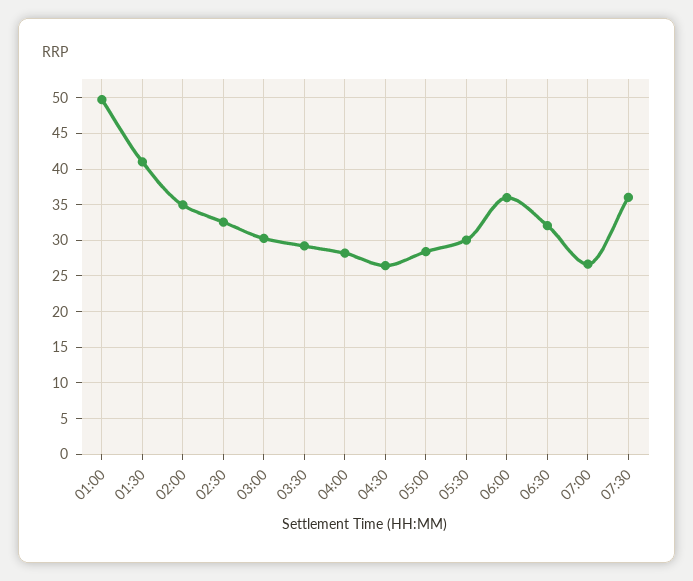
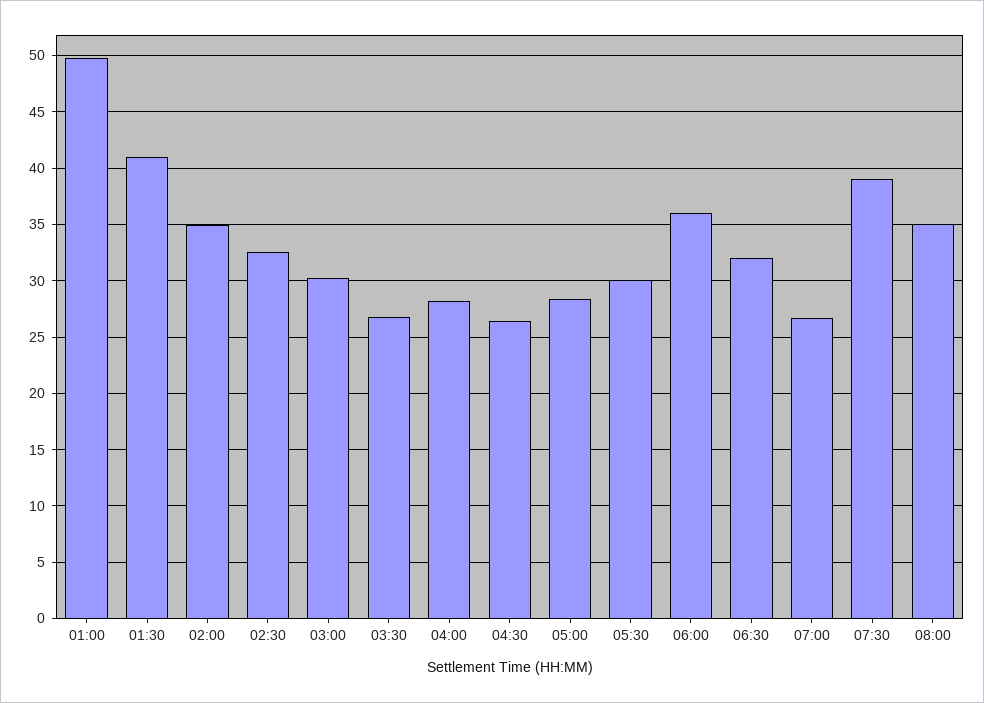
03:30: 29 -> 27
07:30: 36 -> 39
08:00: none -> 35

